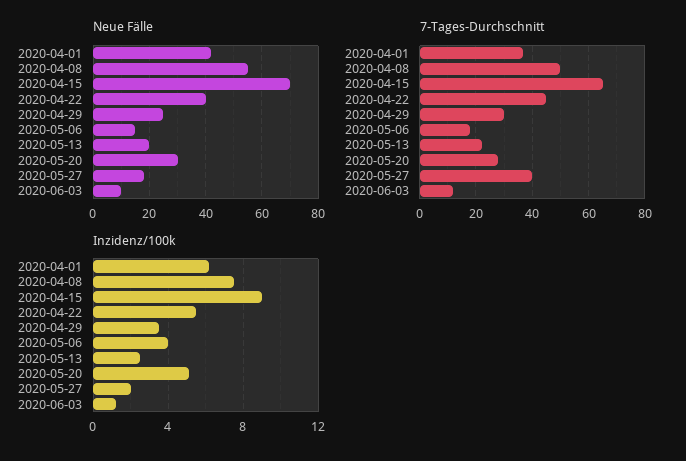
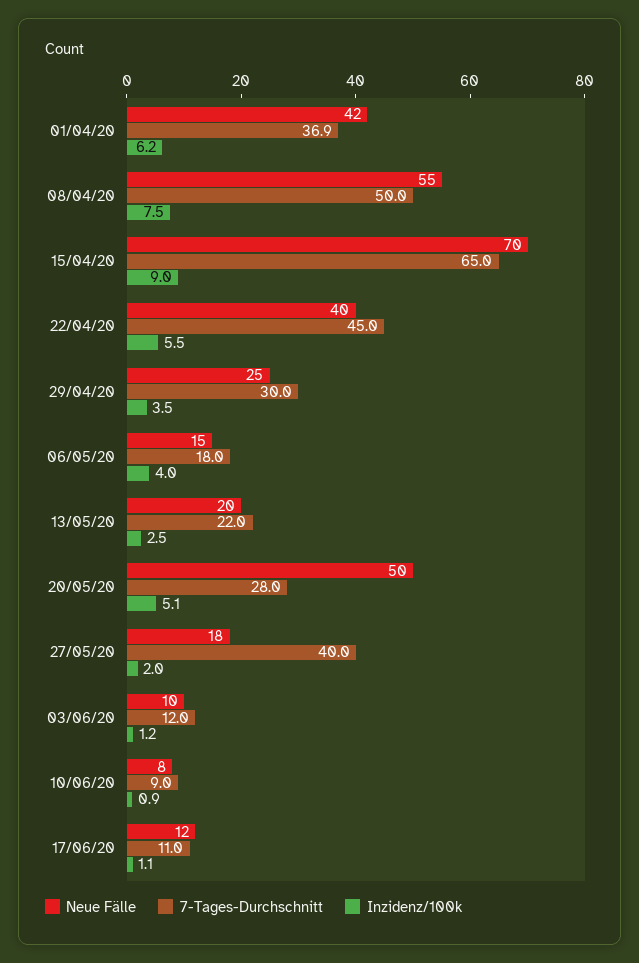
Neue Fälle, 2020-05-20: 30 -> 50
Neue Fälle, 10/06/20: none -> 8
7-Tages-Durchschnitt, 10/06/20: none -> 9
Inzidenz/100k, 10/06/20: none -> 0.9
Neue Fälle, 17/06/20: none -> 12
7-Tages-Durchschnitt, 17/06/20: none -> 11
Inzidenz/100k, 17/06/20: none -> 1.1

